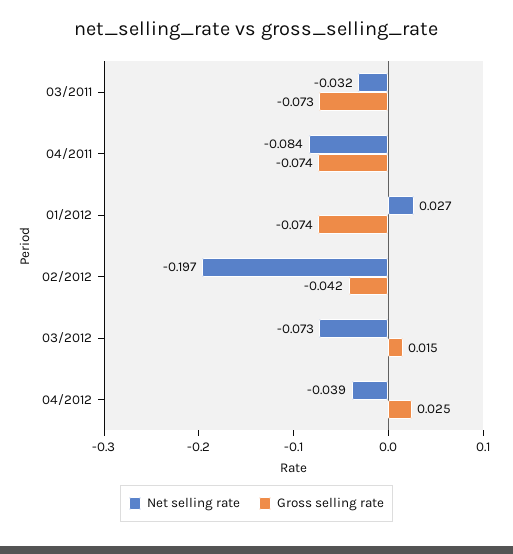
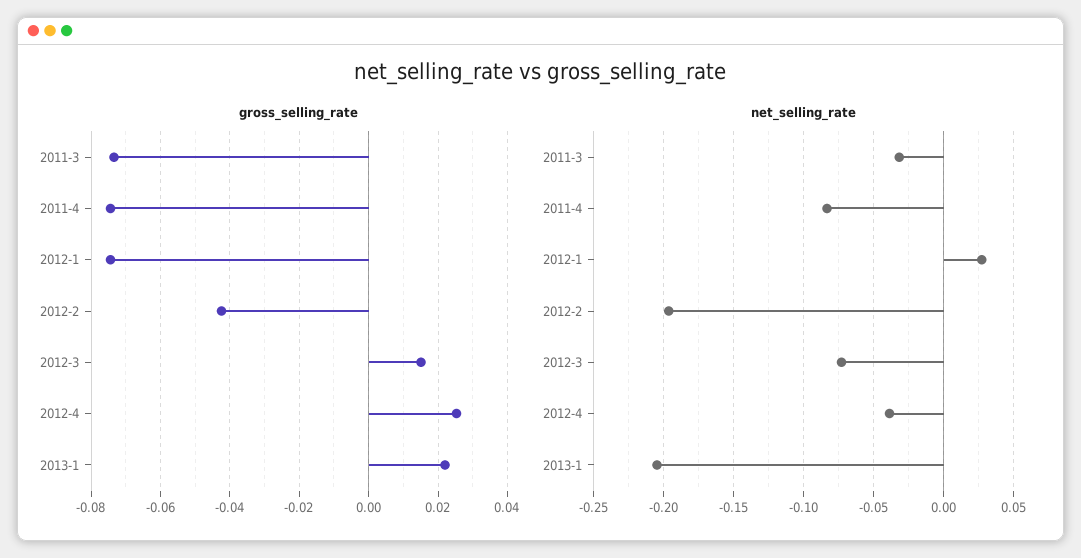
Gross selling rate, 2013-1: none -> 0.022
Net selling rate, 2013-1: none -> -0.205

